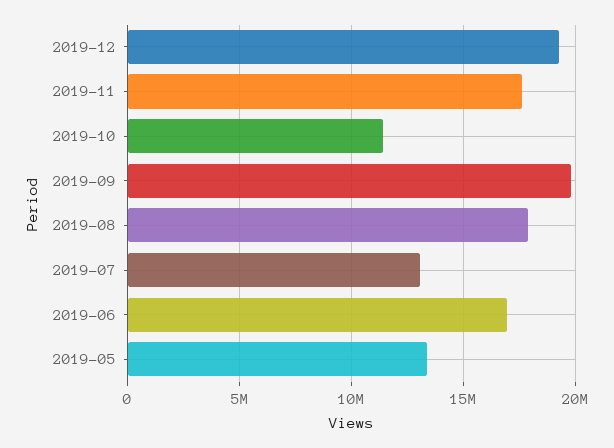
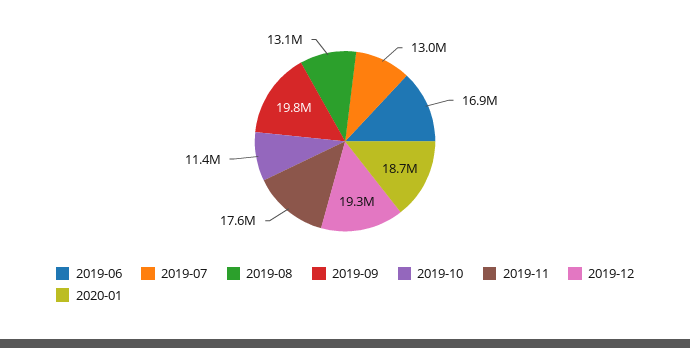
2019-08: 18000000 -> 13100000
2019-05: 13500000 -> none
2020-01: none -> 18700000

